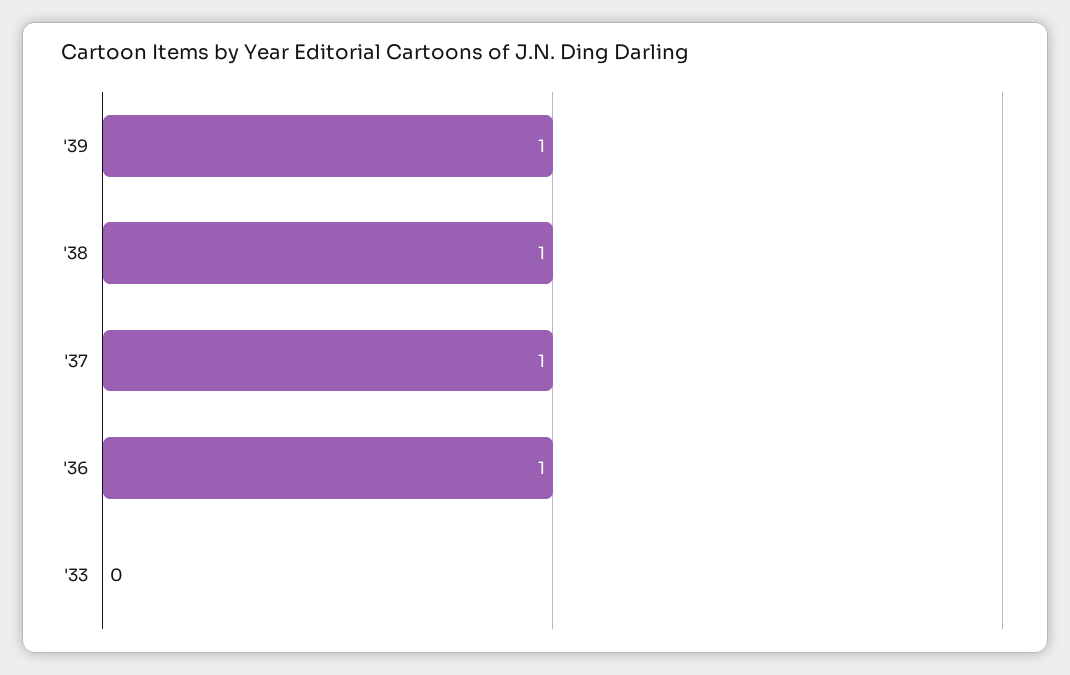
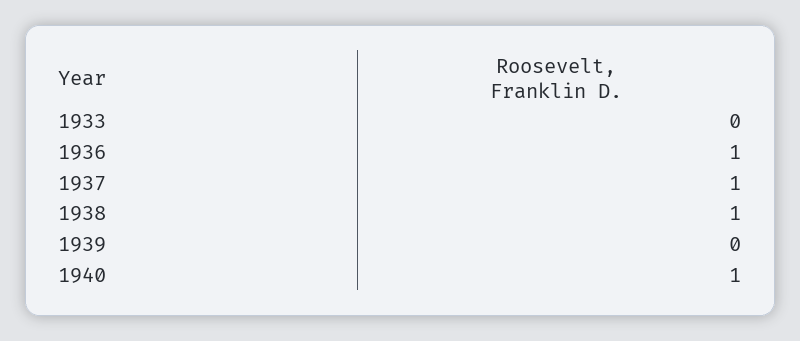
'39: 1 -> 0
1940: none -> 1

